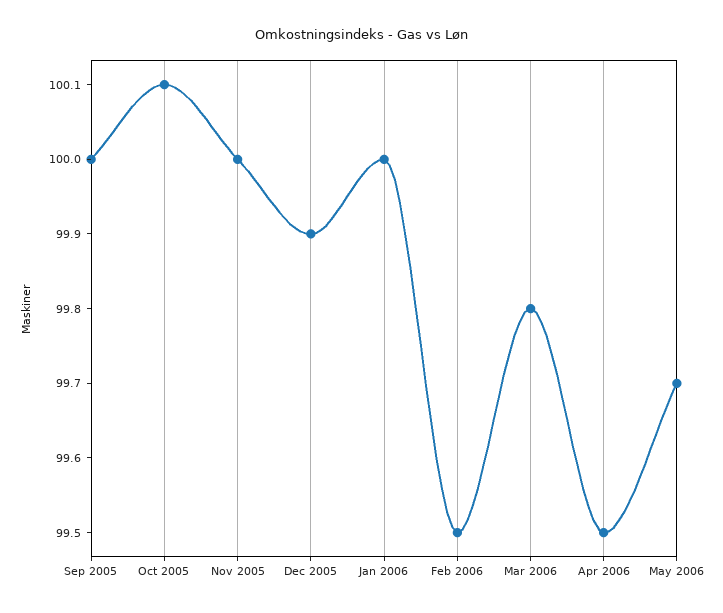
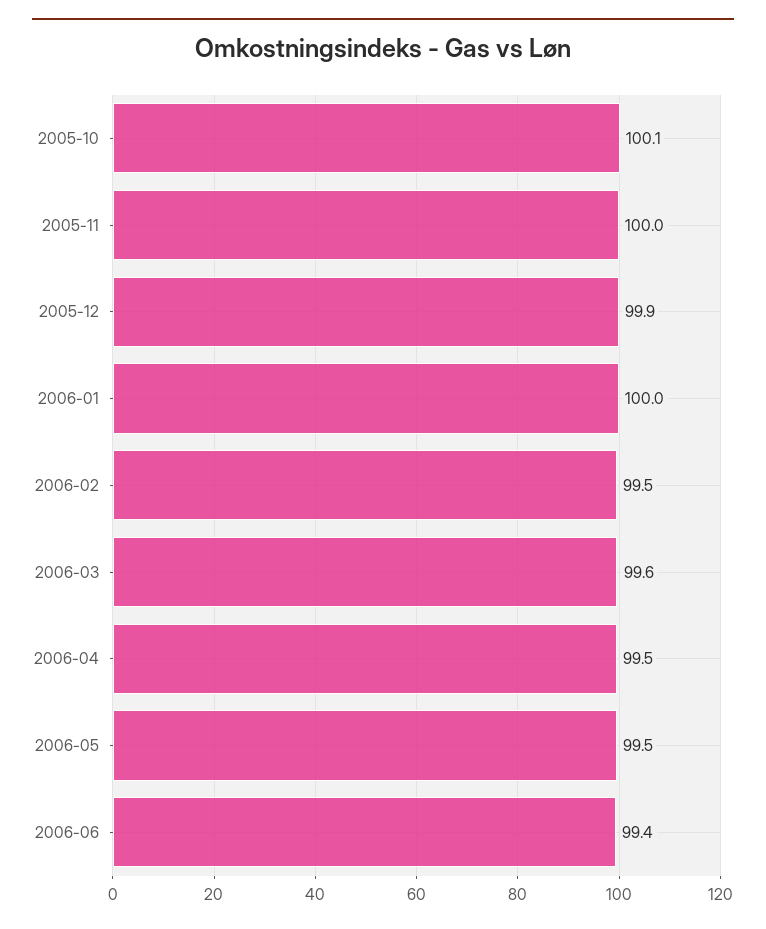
Sep 2005: 100 -> none
Mar 2006: 99.8 -> 99.6
May 2006: 99.7 -> 99.5
2006-06: none -> 99.4

